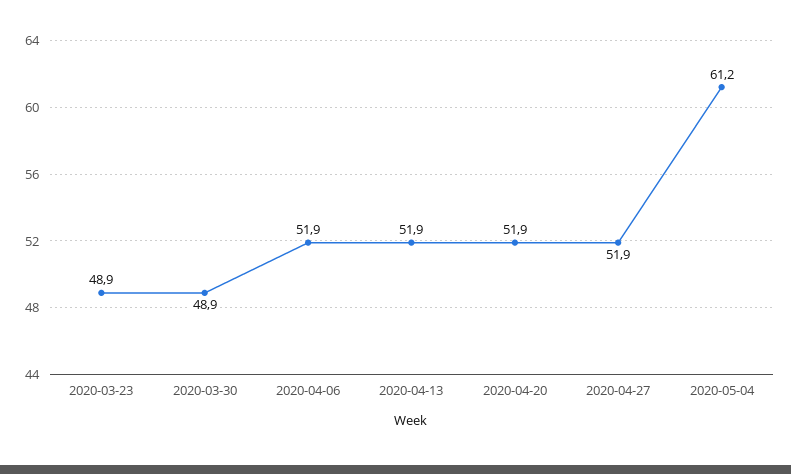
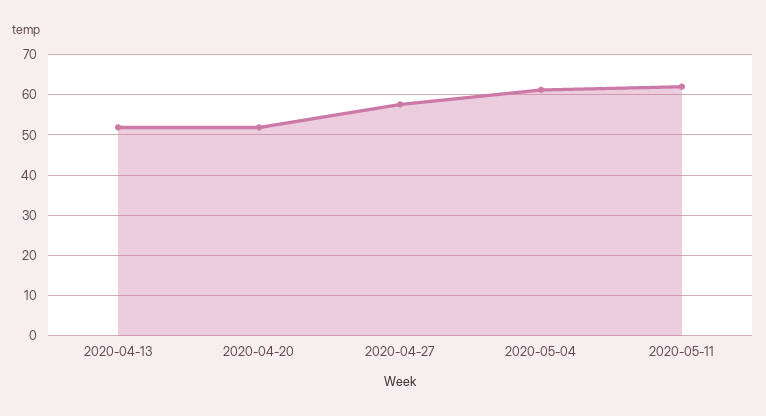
2020-03-23: 48.9 -> none
2020-03-30: 48.9 -> none
2020-04-06: 51.9 -> none
2020-04-27: 51.9 -> 58
2020-05-11: none -> 62

